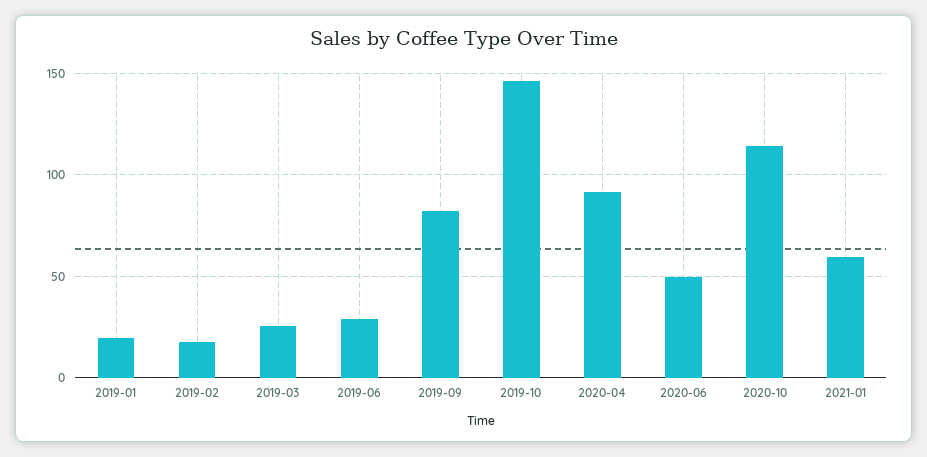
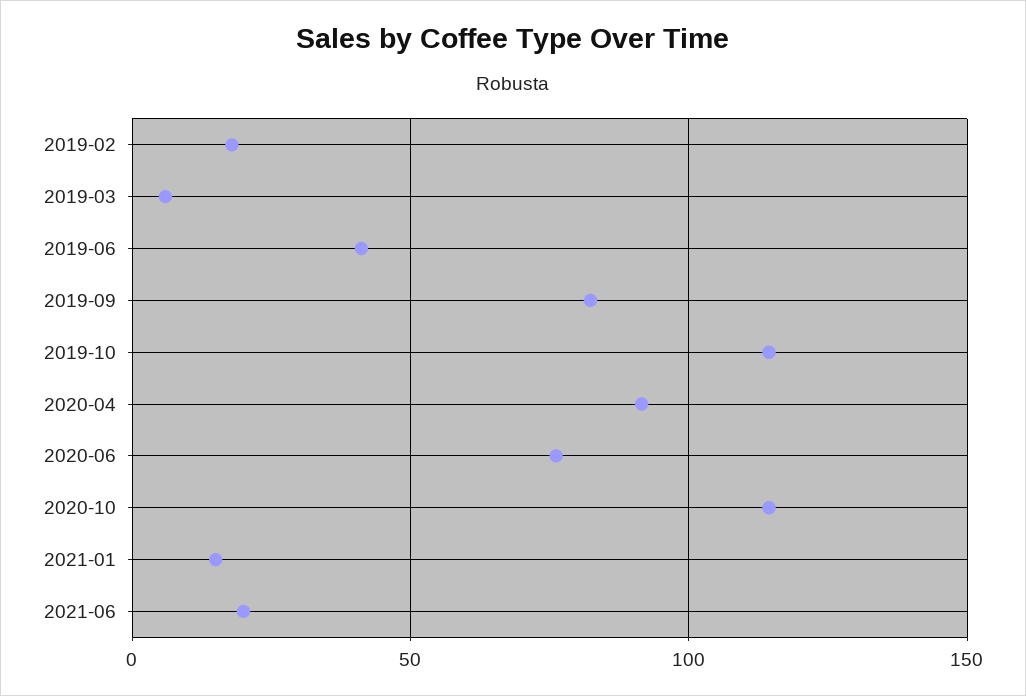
2019-01: 20 -> none
2019-03: 25 -> 5
2019-06: 30 -> 40
2019-10: 145 -> 115
2020-06: 50 -> 75
2021-01: 60 -> 15
2021-06: none -> 20

